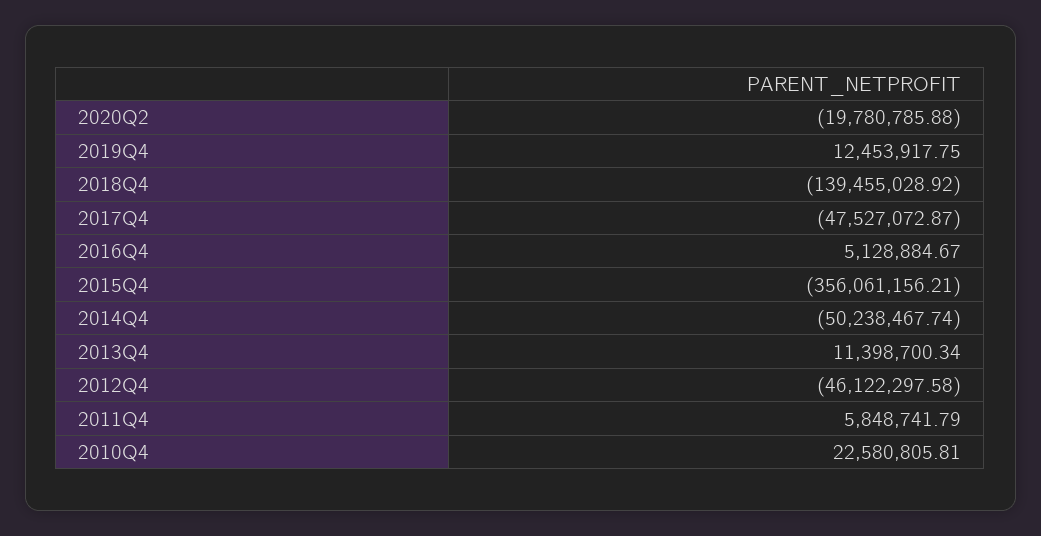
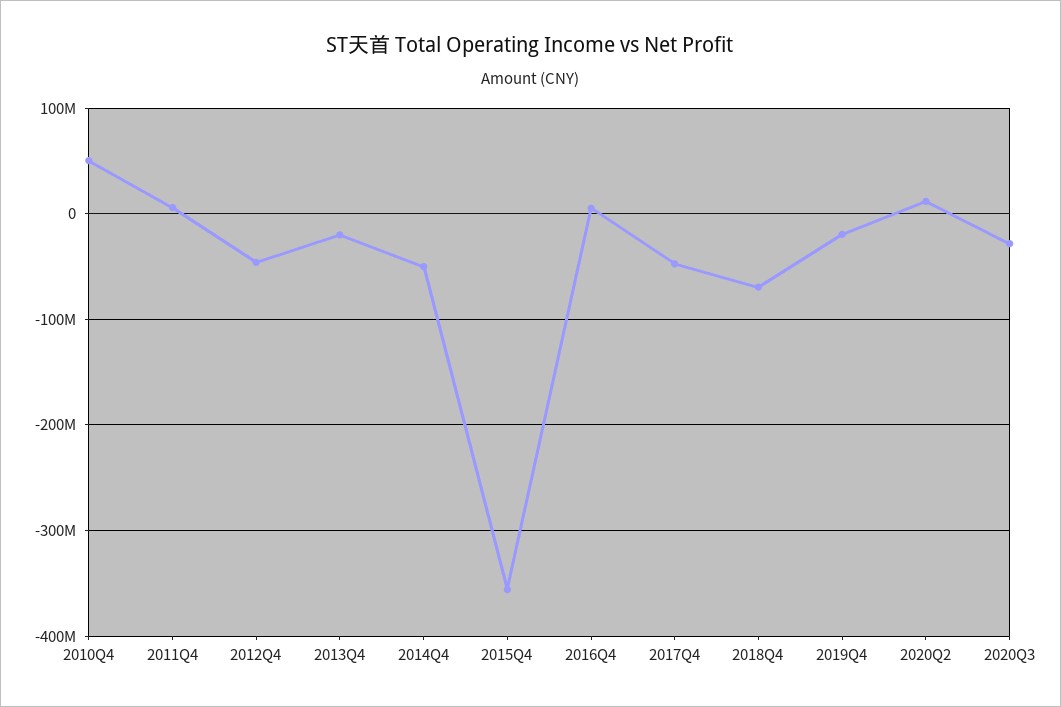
2020Q2: -19780785.88 -> 10000000
2019Q4: 12453917.75 -> -20000000
2018Q4: -139455028.92 -> -70000000
2013Q4: 11398700.34 -> -20000000
2010Q4: 22580805.81 -> 50000000
2020Q3: none -> -30000000

